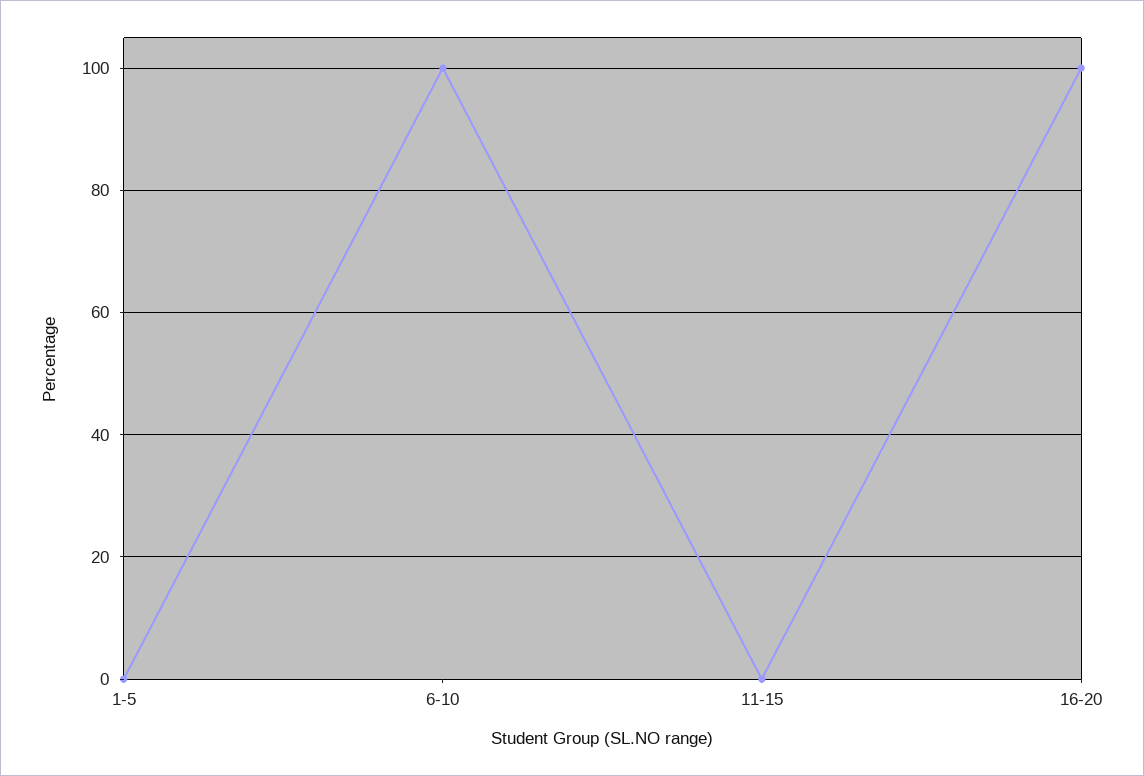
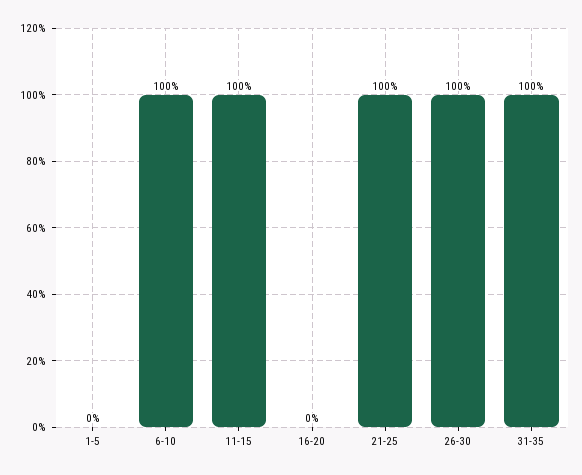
11-15: 0 -> 100
16-20: 100 -> 0
21-25: none -> 100
26-30: none -> 100
31-35: none -> 100

